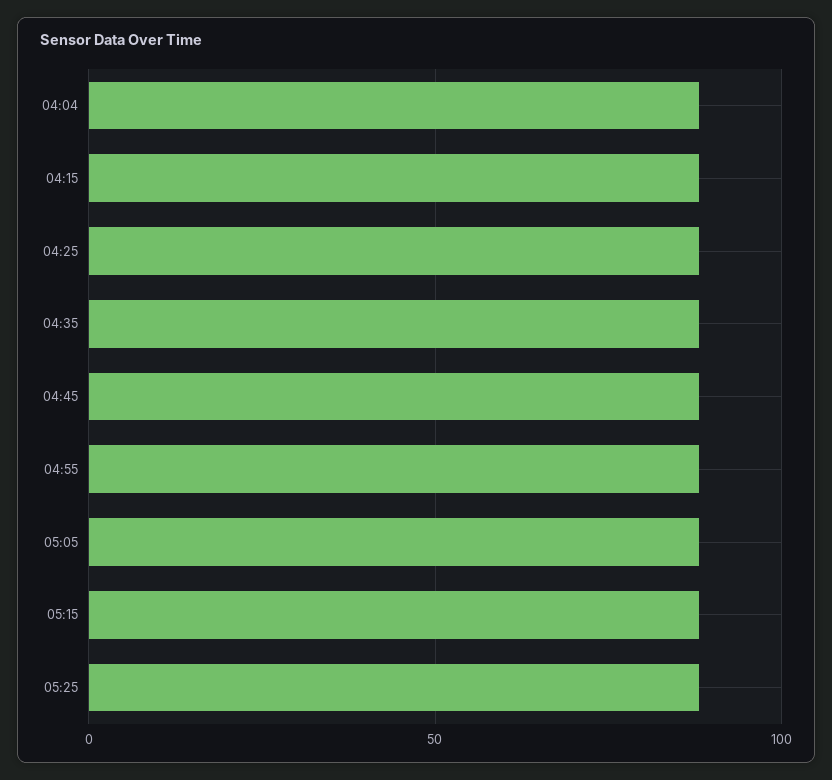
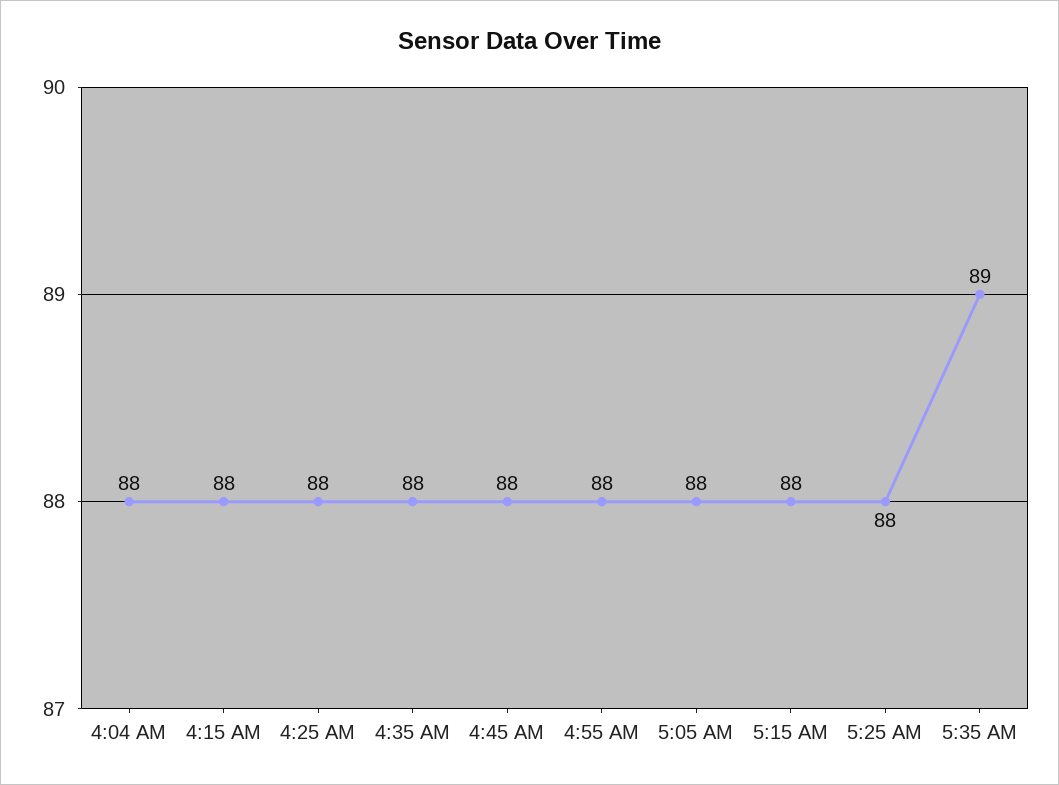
5:35 AM: none -> 89

